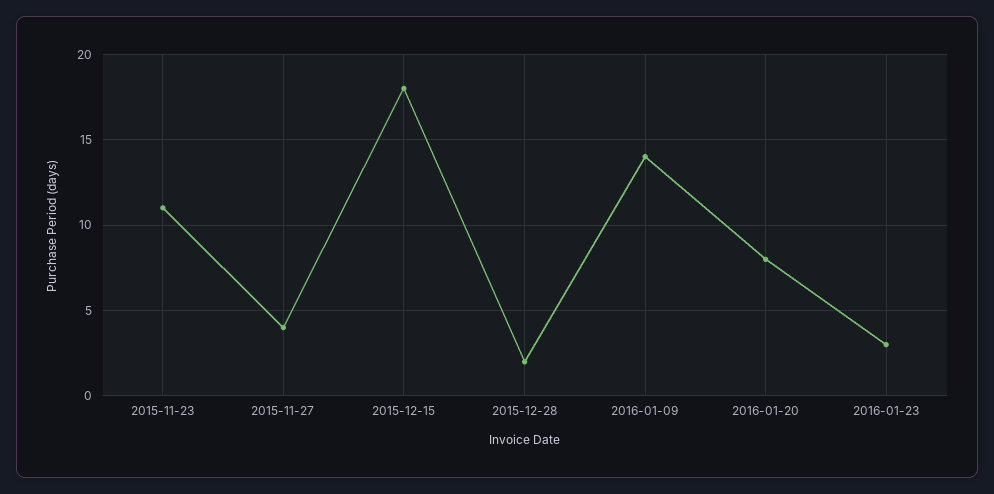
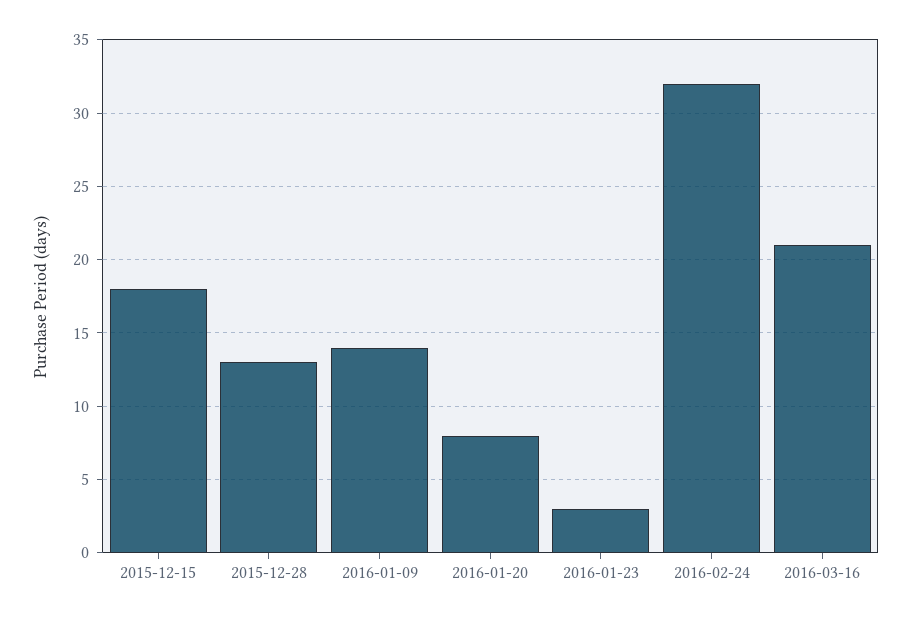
2015-11-23: 11 -> none
2015-11-27: 4 -> none
2015-12-28: 2 -> 13
2016-02-24: none -> 32
2016-03-16: none -> 21

